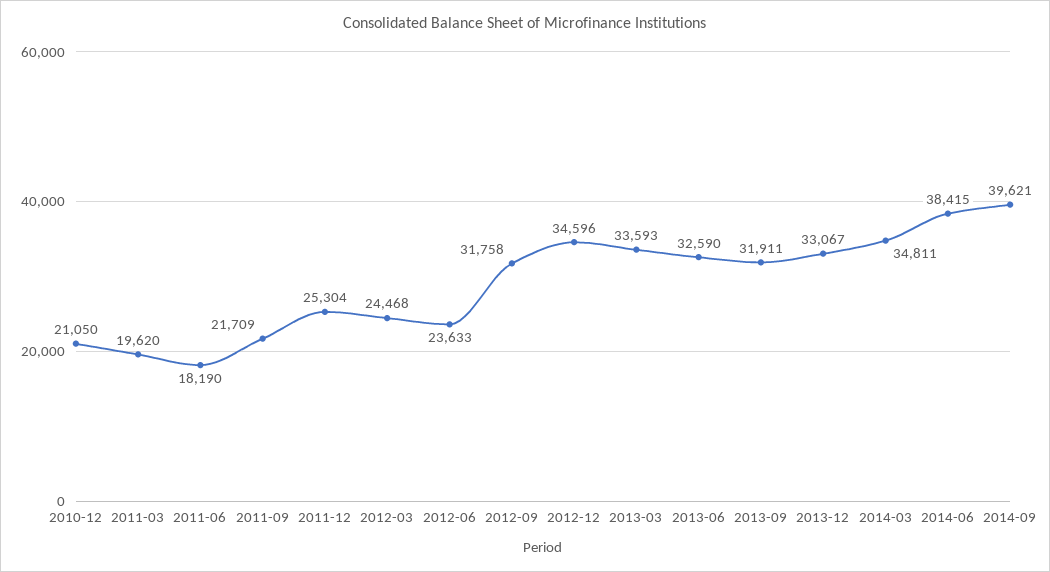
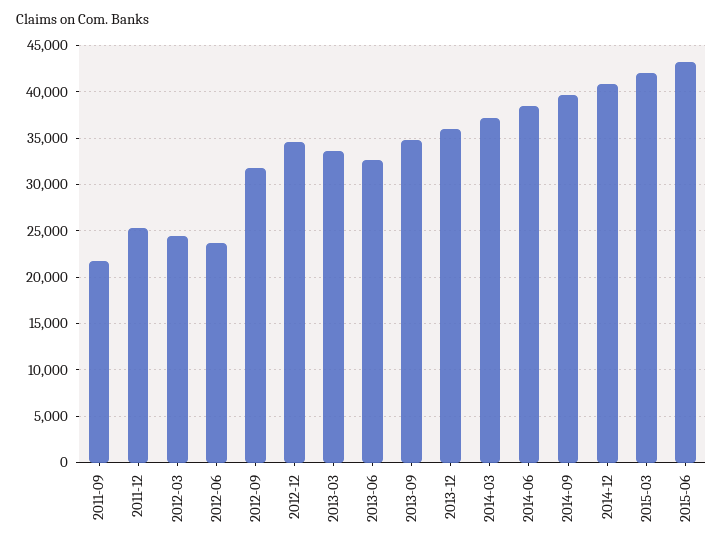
2010-12: 21050 -> none
2011-03: 19620 -> none
2011-06: 18190 -> none
2013-09: 31911 -> 35000
2013-12: 33067 -> 36000
2014-03: 34811 -> 37000
2014-12: none -> 41000
2015-03: none -> 42000
2015-06: none -> 43000

